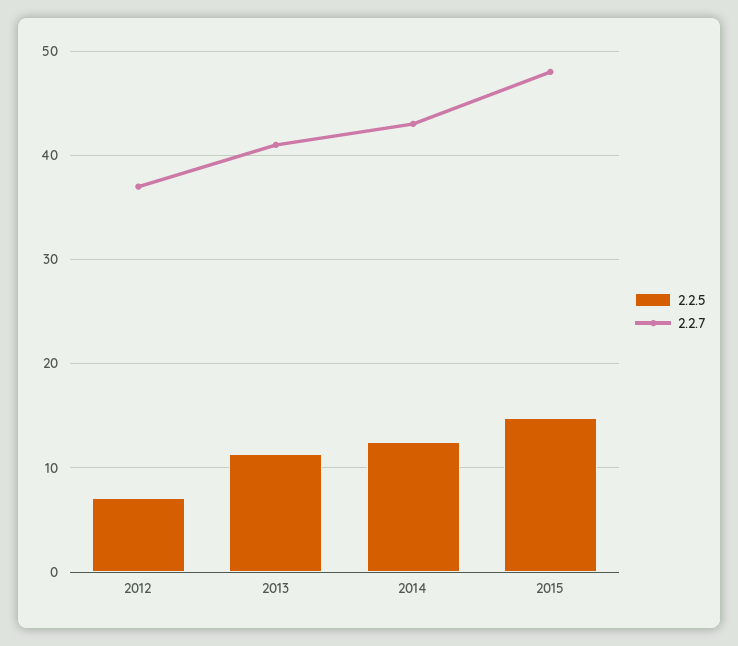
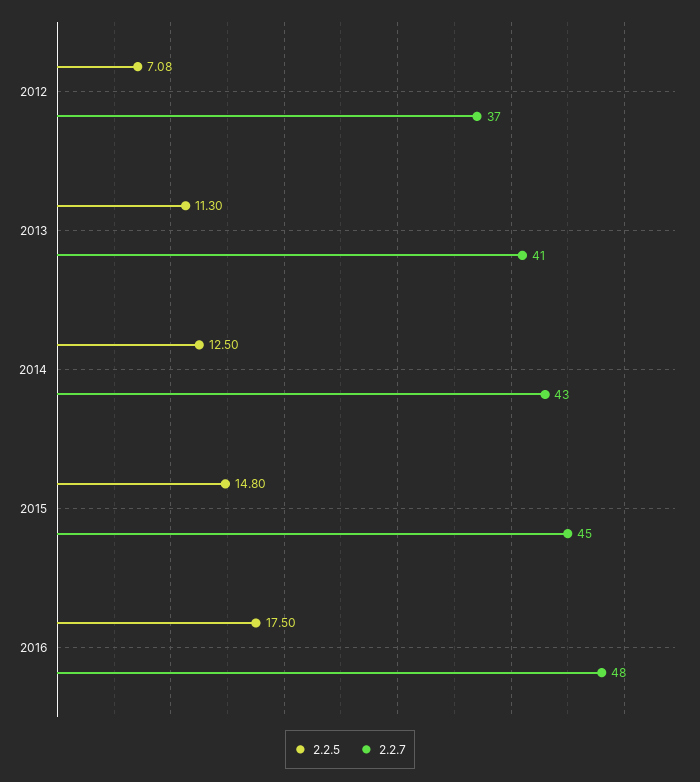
2.2.7, 2015: 48 -> 45
2.2.5, 2016: none -> 17.5
2.2.7, 2016: none -> 48

